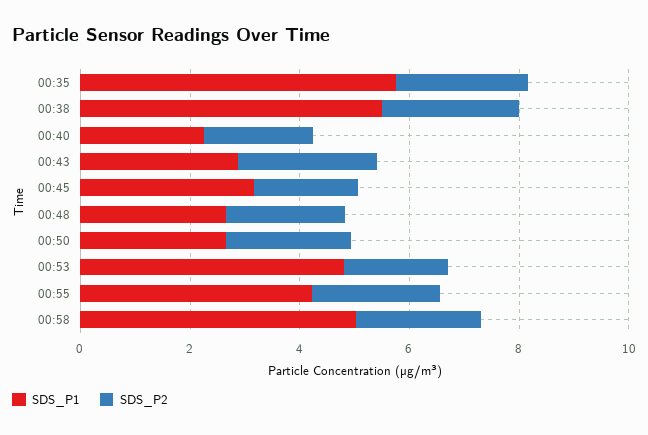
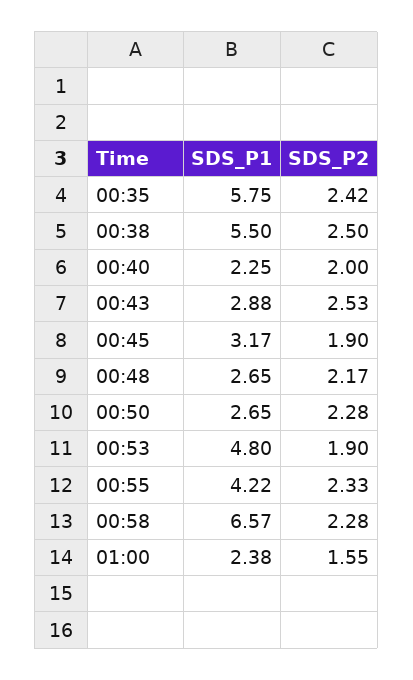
SDS_P1, 00:58: 5 -> 6.57
SDS_P1, 01:00: none -> 2.38
SDS_P2, 01:00: none -> 1.55

